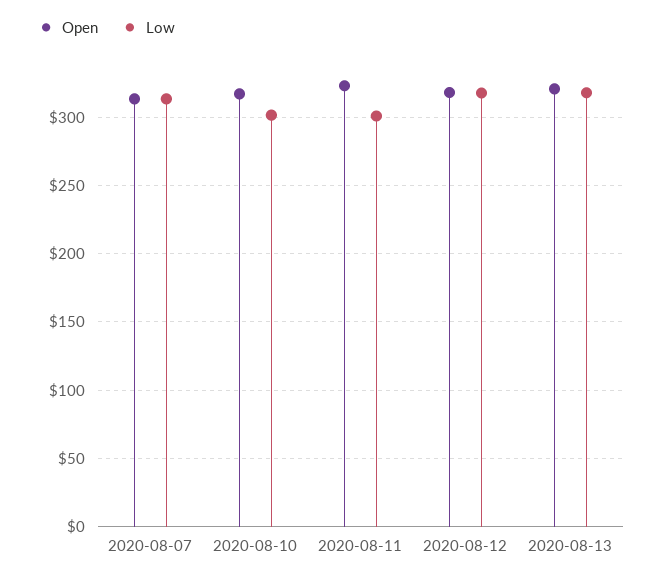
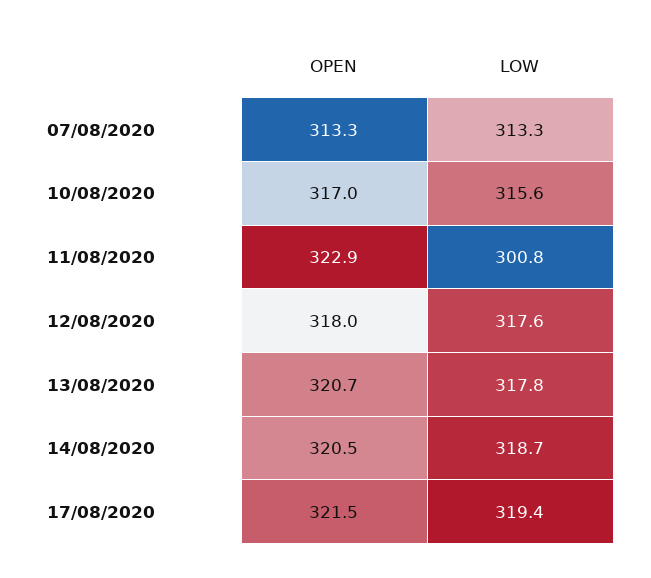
Low, 2020-08-10: 300 -> 315.6
Open, 14/08/2020: none -> 320.5
Low, 14/08/2020: none -> 318.7
Open, 17/08/2020: none -> 321.5
Low, 17/08/2020: none -> 319.4

